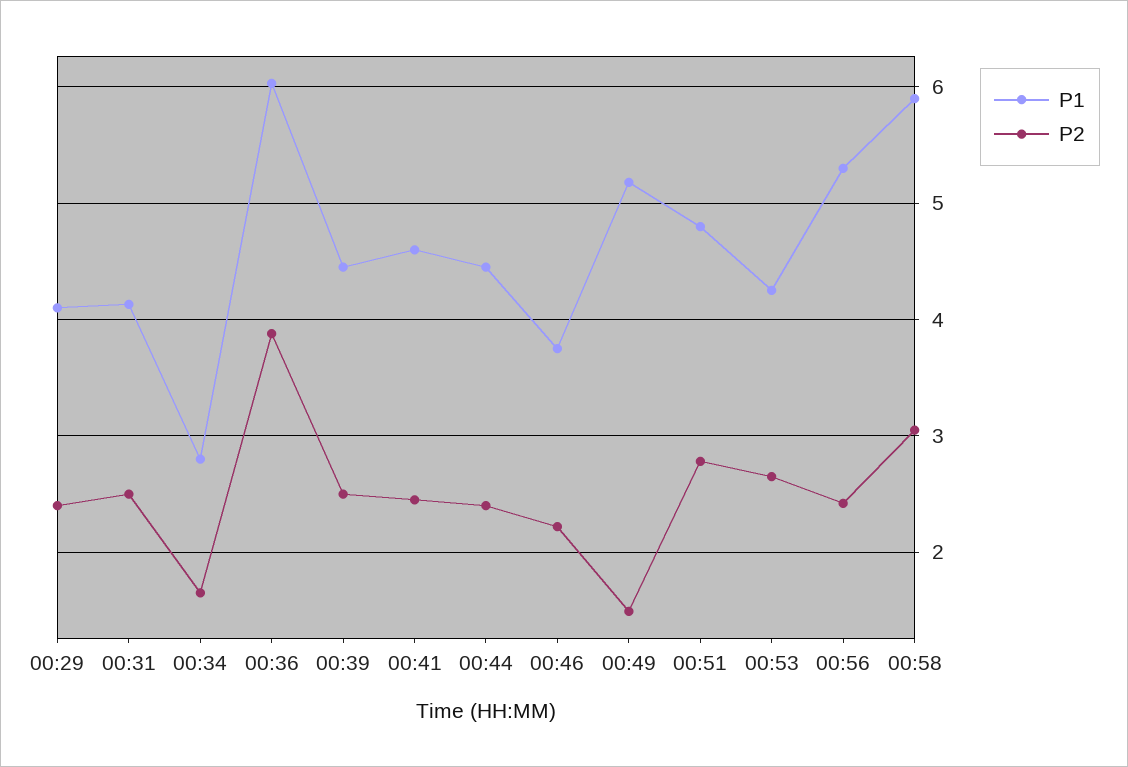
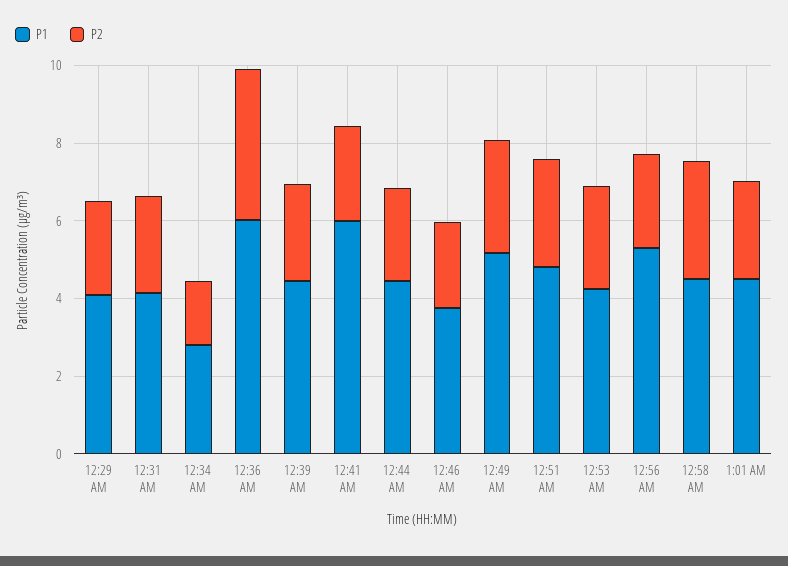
P1, 00:41: 4.6 -> 6
P2, 00:49: 1.5 -> 3
P1, 00:58: 5.9 -> 4.5
P1, 1:01 AM: none -> 4.5
P2, 1:01 AM: none -> 2.5

